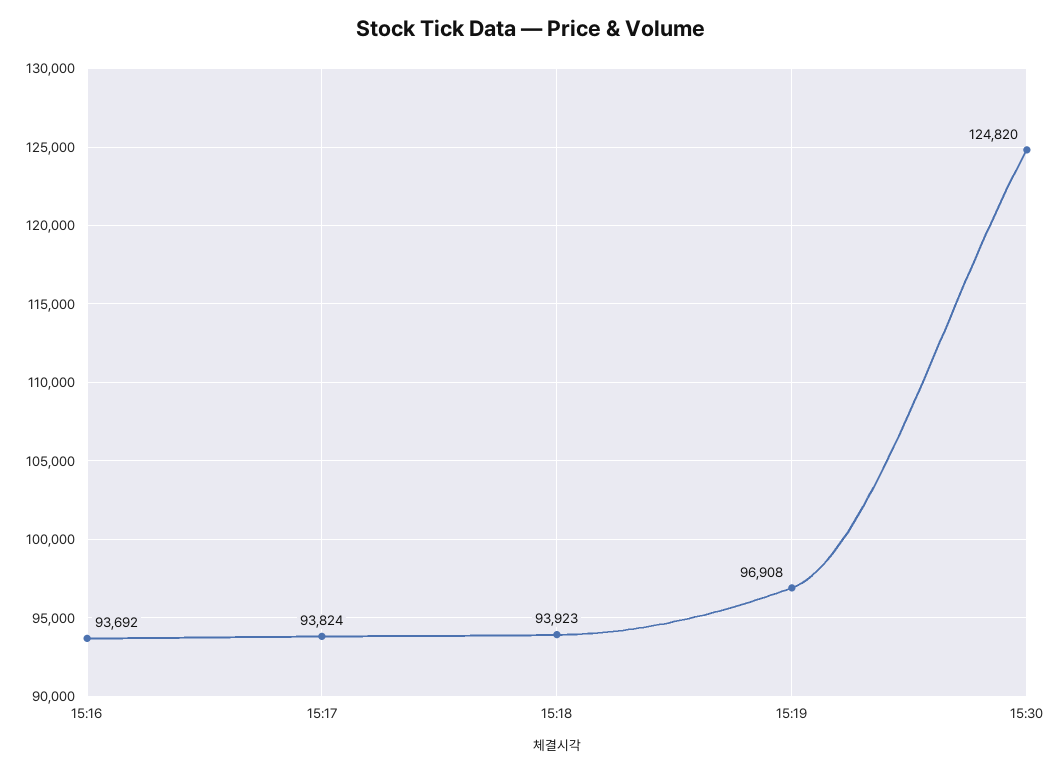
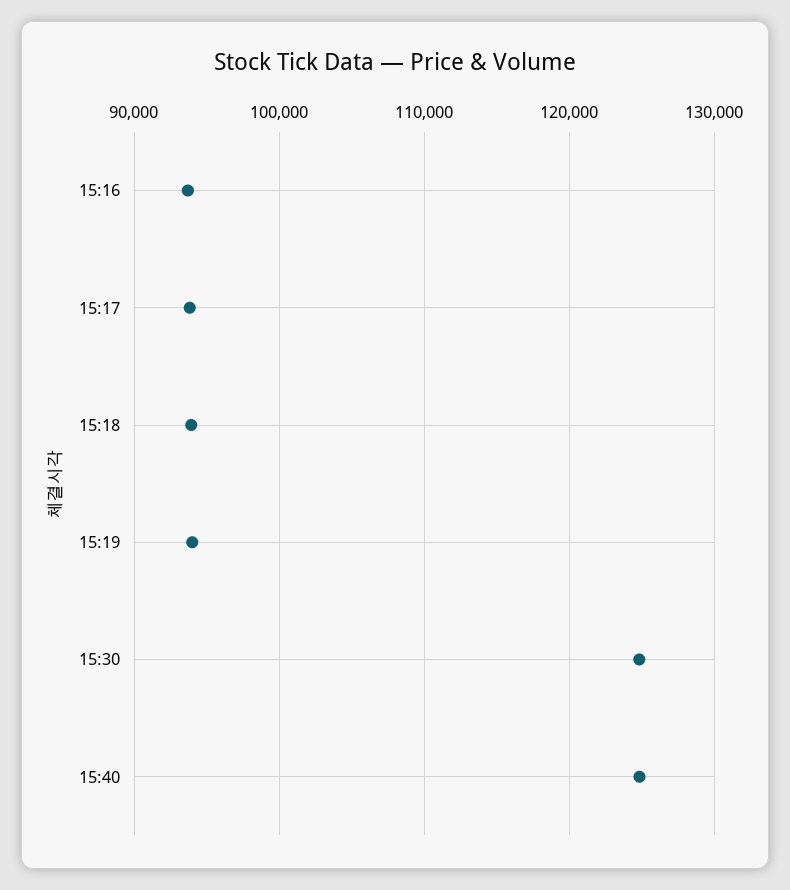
15:19: 96908 -> 94000
15:40: none -> 125000

